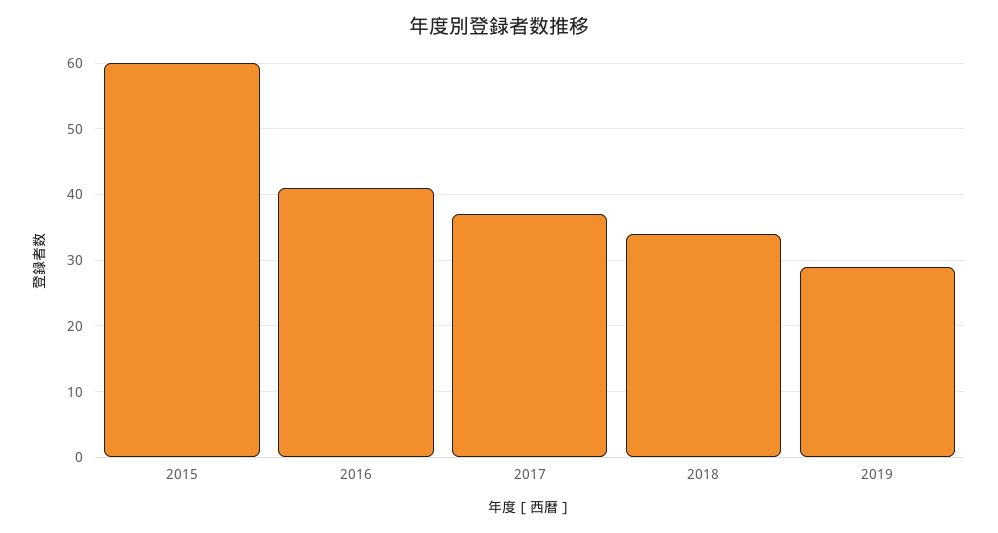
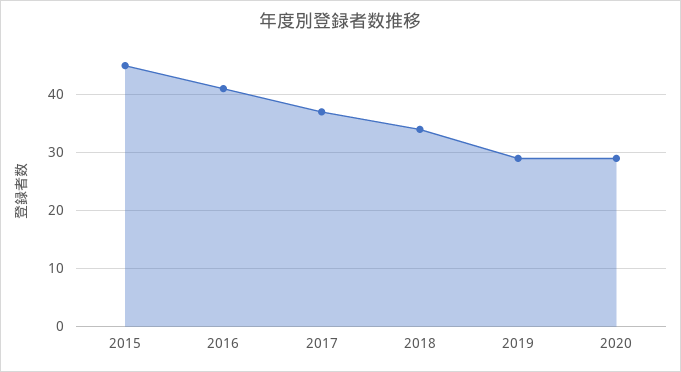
2015: 60 -> 45
2020: none -> 30

